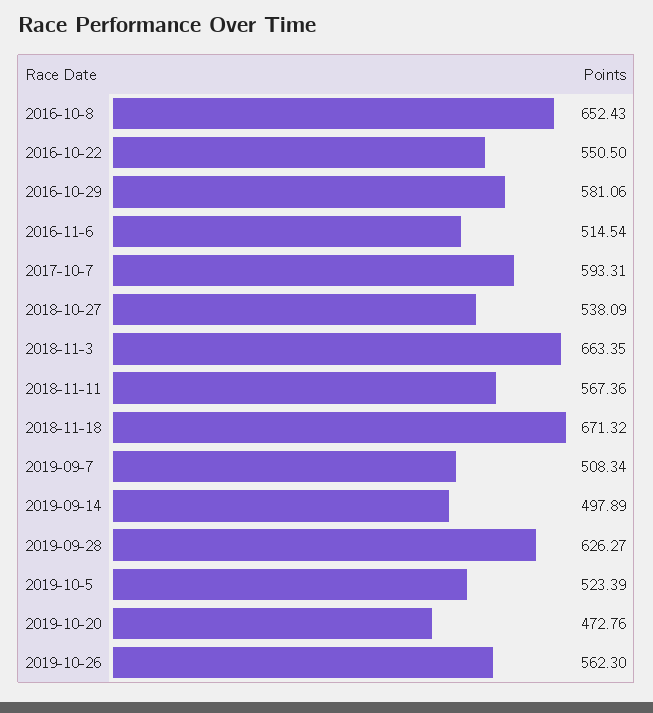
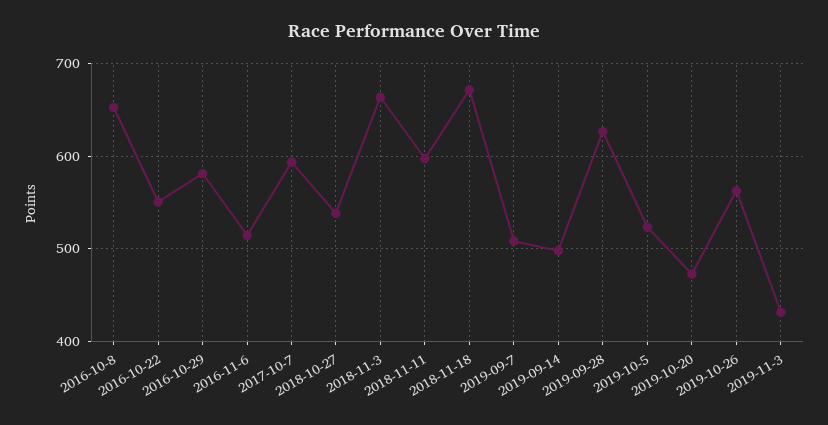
2018-11-11: 567.36 -> 600
2019-11-3: none -> 430

